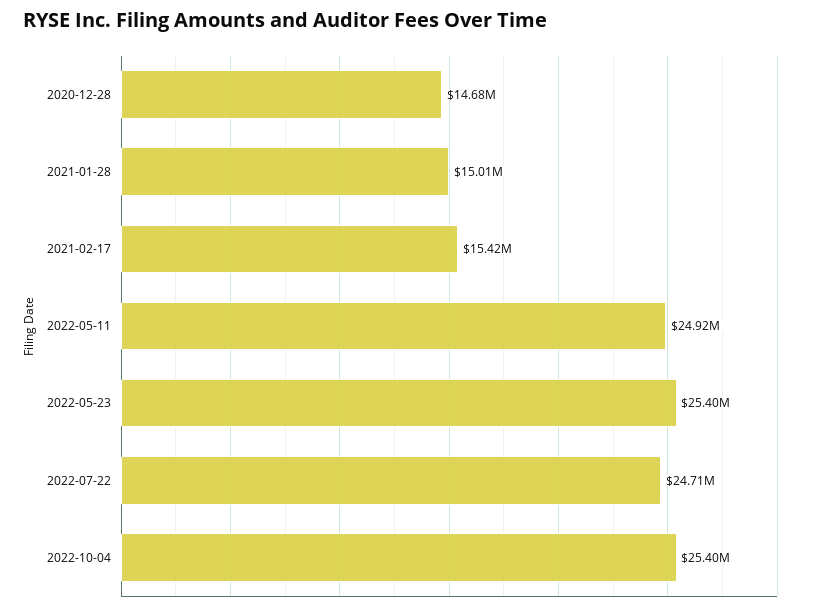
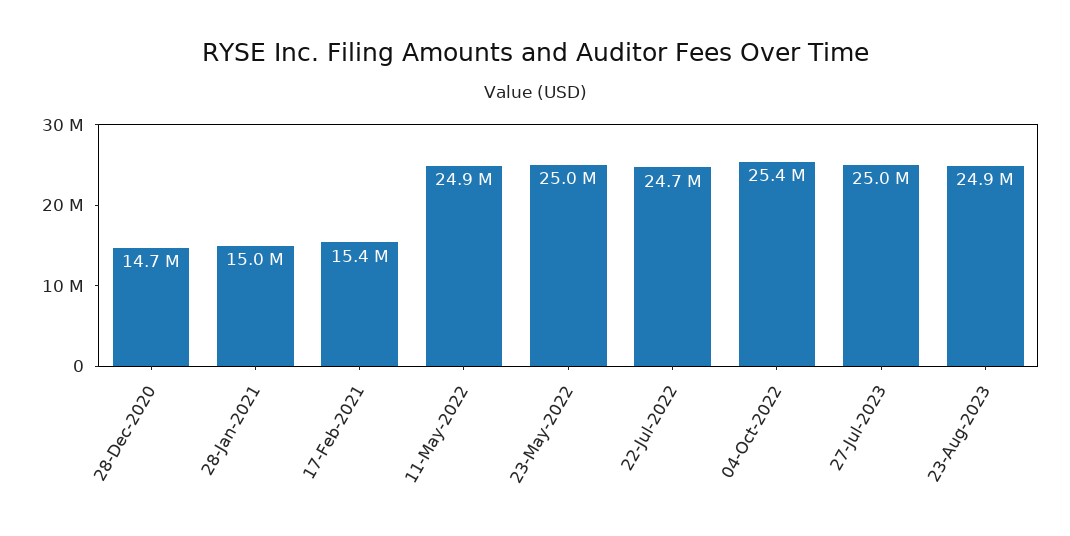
2022-05-23: 25400000 -> 25000000
27-Jul-2023: none -> 25000000
23-Aug-2023: none -> 24900000

